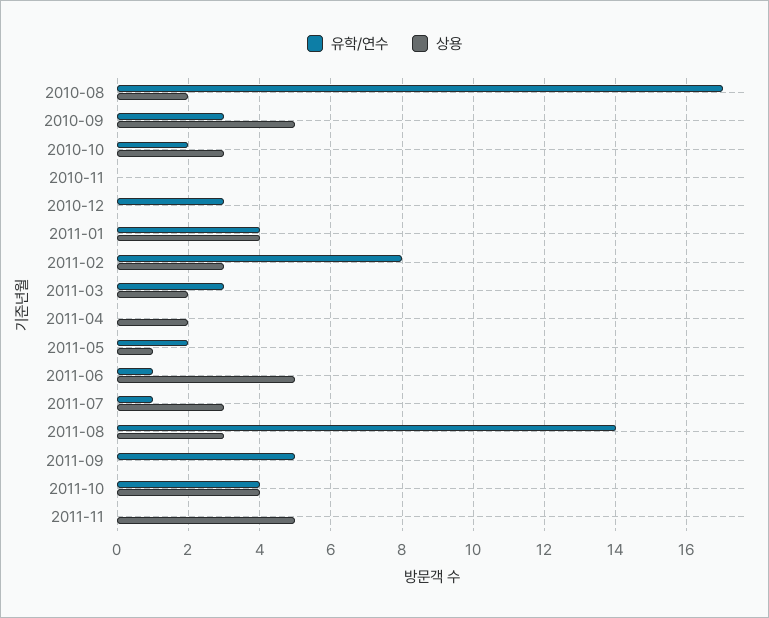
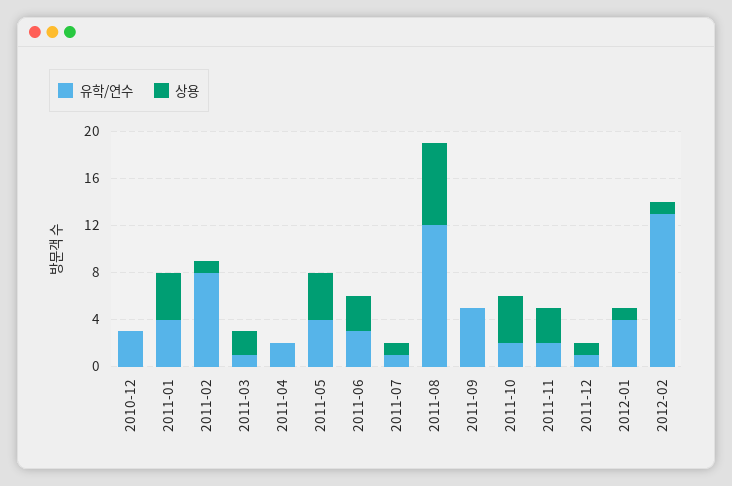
유학/연수, 2010-08: 17 -> none
상용, 2010-08: 2 -> none
유학/연수, 2010-09: 3 -> none
상용, 2010-09: 5 -> none
유학/연수, 2010-10: 2 -> none
상용, 2010-10: 3 -> none
유학/연수, 2010-11: 0 -> none
상용, 2010-11: 0 -> none
상용, 2011-02: 3 -> 1
유학/연수, 2011-03: 3 -> 1
유학/연수, 2011-04: 0 -> 2
상용, 2011-04: 2 -> 0
유학/연수, 2011-05: 2 -> 4
상용, 2011-05: 1 -> 4
유학/연수, 2011-06: 1 -> 3
상용, 2011-06: 5 -> 3
상용, 2011-07: 3 -> 1
유학/연수, 2011-08: 14 -> 12
상용, 2011-08: 3 -> 7
유학/연수, 2011-10: 4 -> 2
유학/연수, 2011-11: 0 -> 2
상용, 2011-11: 5 -> 3
유학/연수, 2011-12: none -> 1
상용, 2011-12: none -> 1
유학/연수, 2012-01: none -> 4
상용, 2012-01: none -> 1
유학/연수, 2012-02: none -> 13
상용, 2012-02: none -> 1

